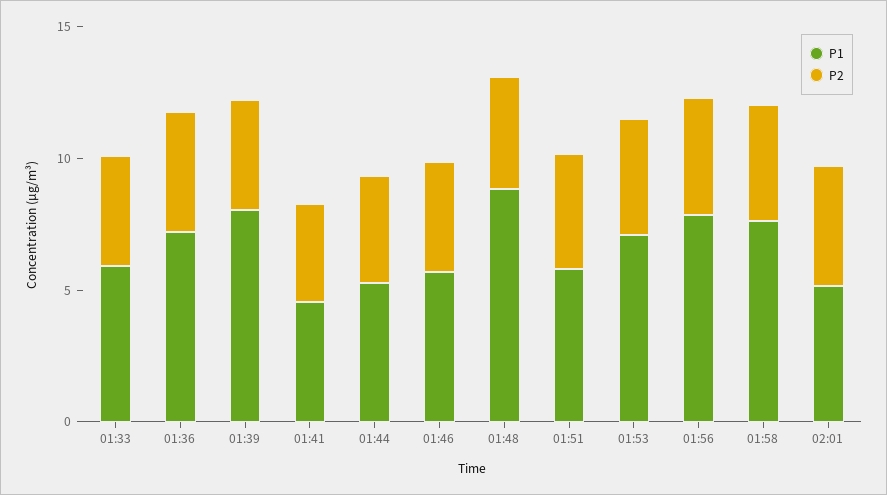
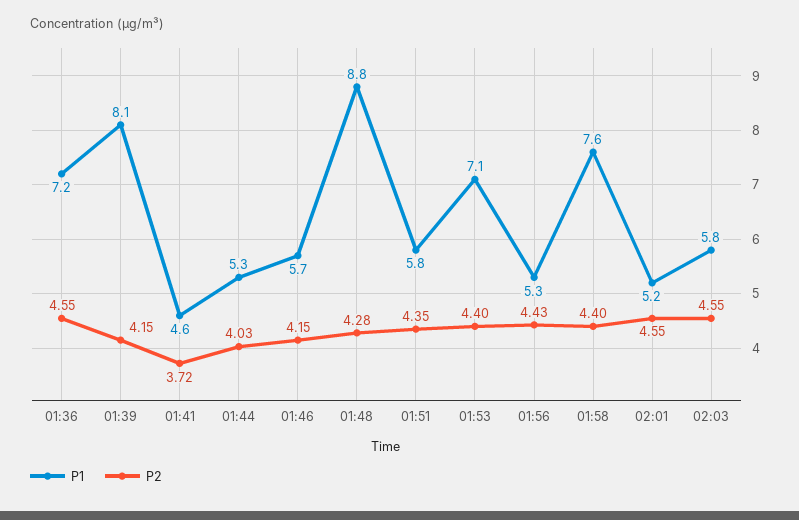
P1, 01:33: 6 -> none
P2, 01:33: 4 -> none
P1, 01:56: 8 -> 5.3
P1, 02:03: none -> 5.8
P2, 02:03: none -> 4.55

